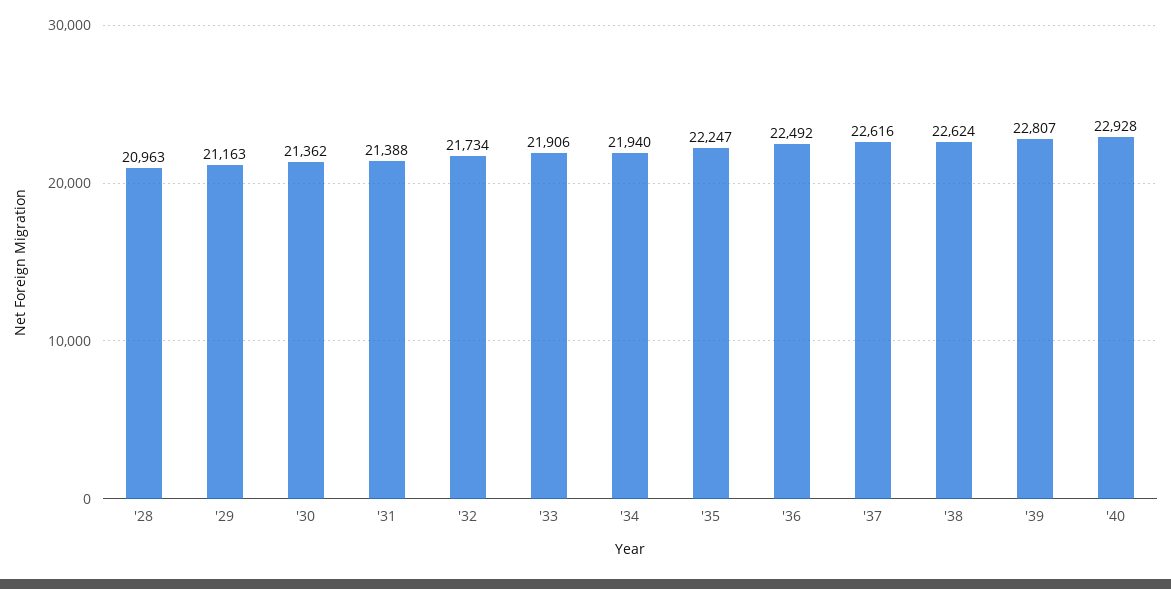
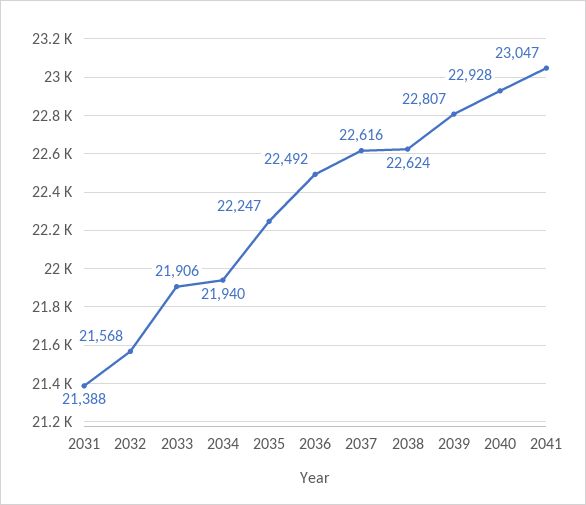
'28: 20963 -> none
'29: 21163 -> none
'30: 21362 -> none
'32: 21734 -> 21568
2041: none -> 23047

